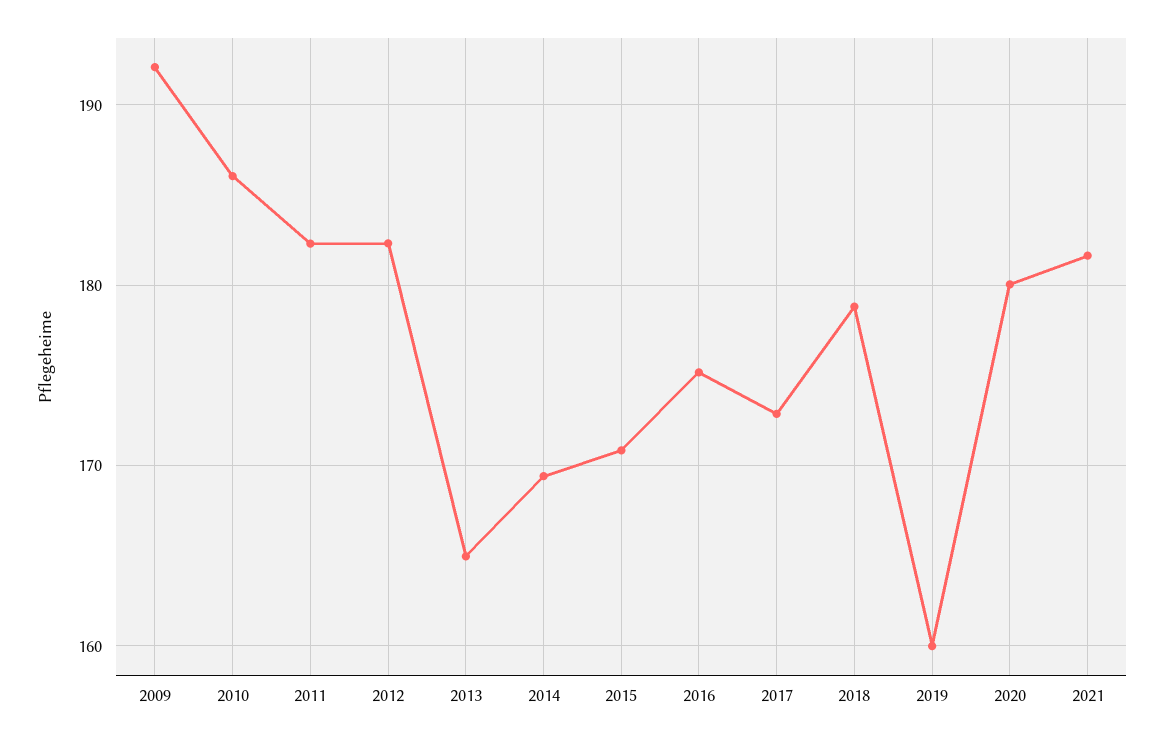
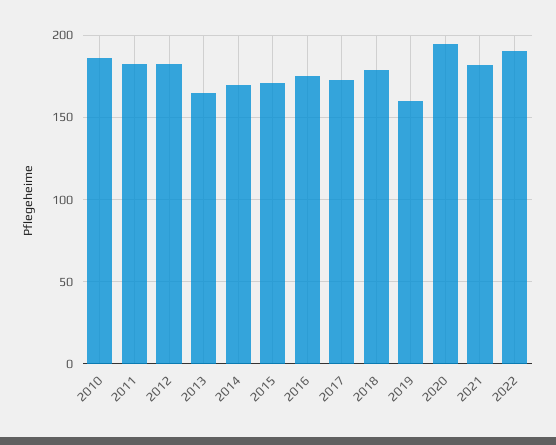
2009: 192 -> none
2020: 180 -> 195
2022: none -> 190

